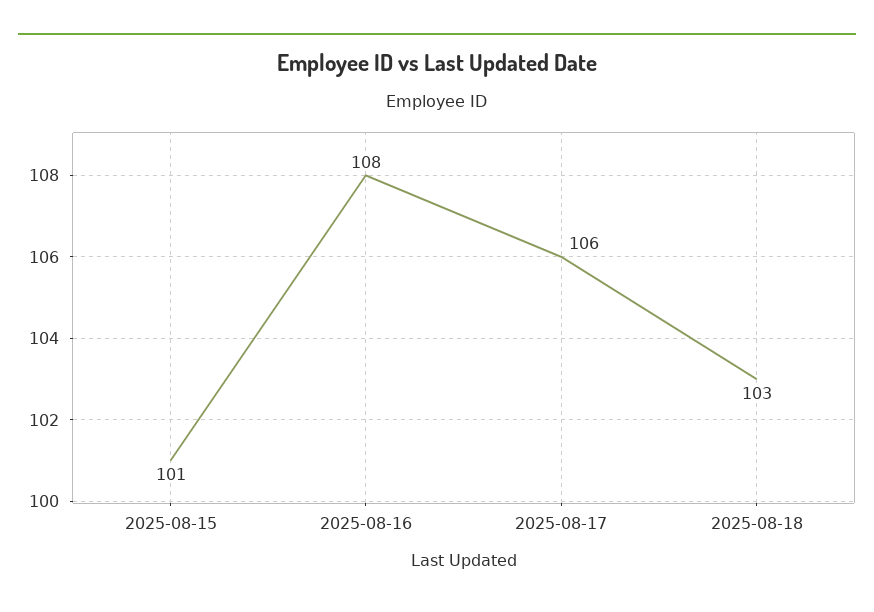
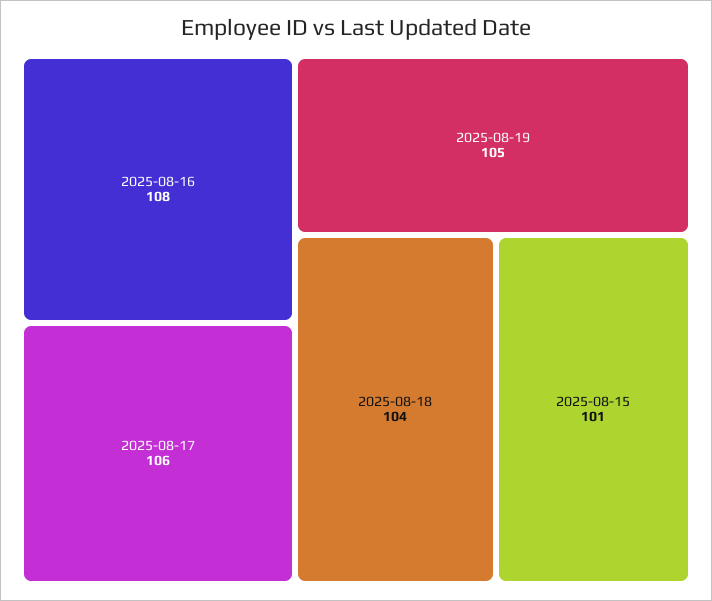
2025-08-18: 103 -> 104
2025-08-19: none -> 105

